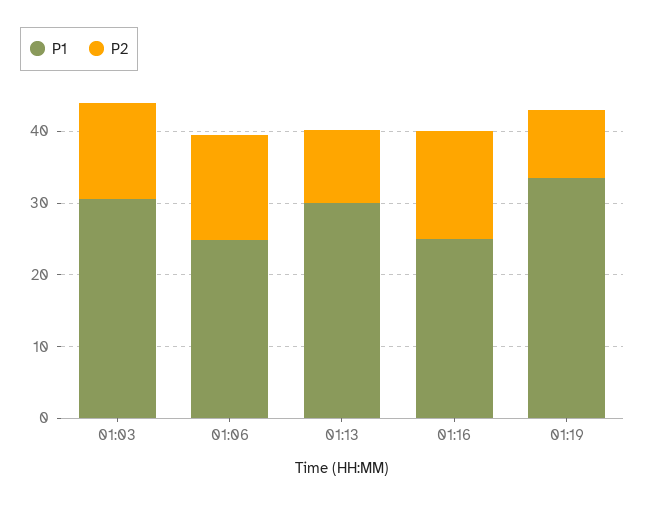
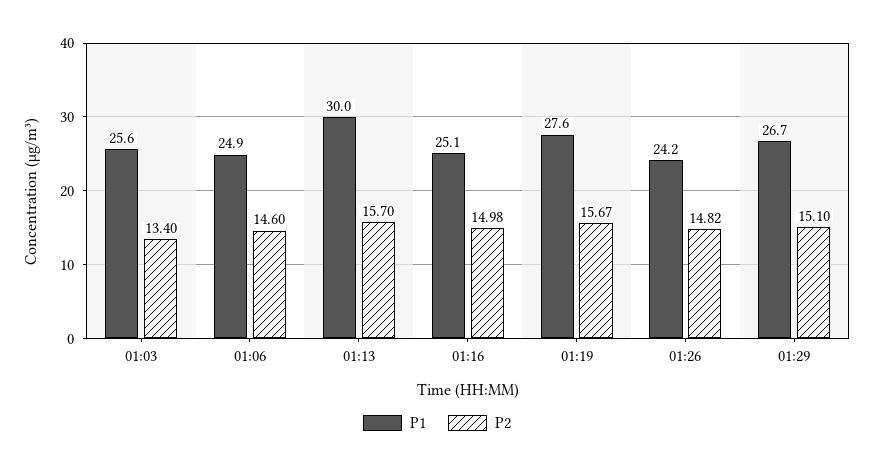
P1, 01:03: 30 -> 25.6
P2, 01:13: 10 -> 15.7
P1, 01:19: 34 -> 27.6
P2, 01:19: 10 -> 15.67
P1, 01:26: none -> 24.2
P2, 01:26: none -> 14.82
P1, 01:29: none -> 26.7
P2, 01:29: none -> 15.1

